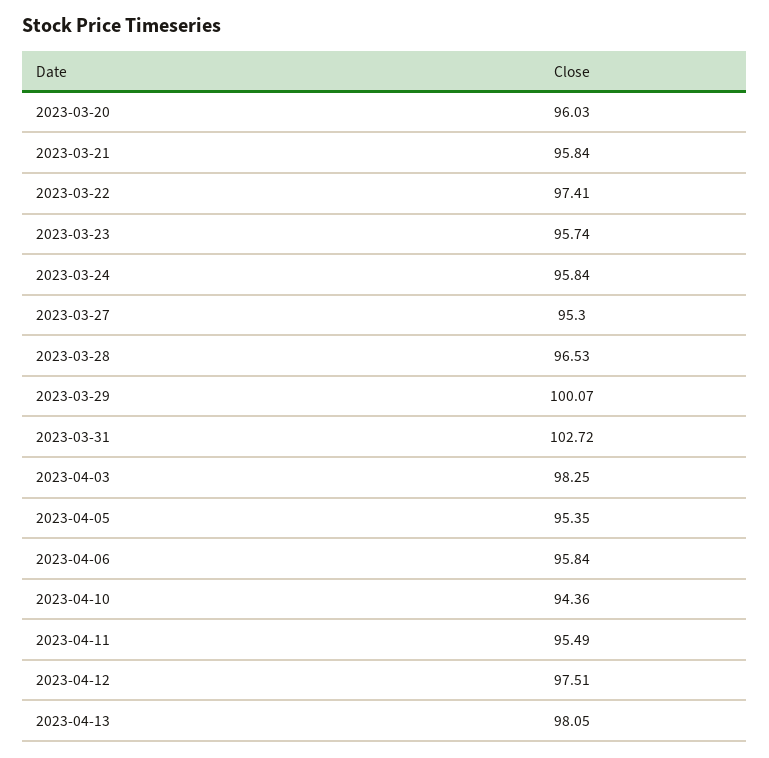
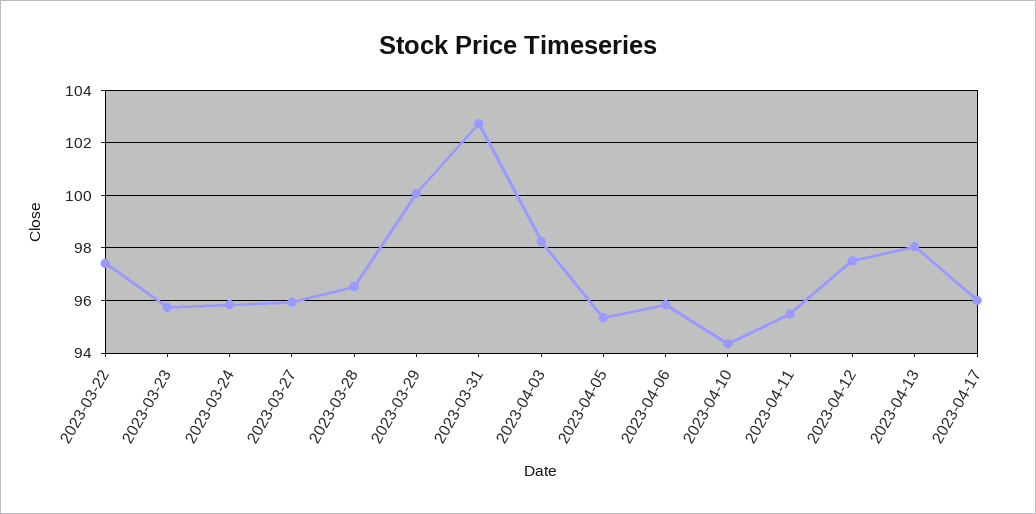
2023-03-20: 96.03 -> none
2023-03-21: 95.84 -> none
2023-03-27: 95.3 -> 96
2023-04-17: none -> 96

